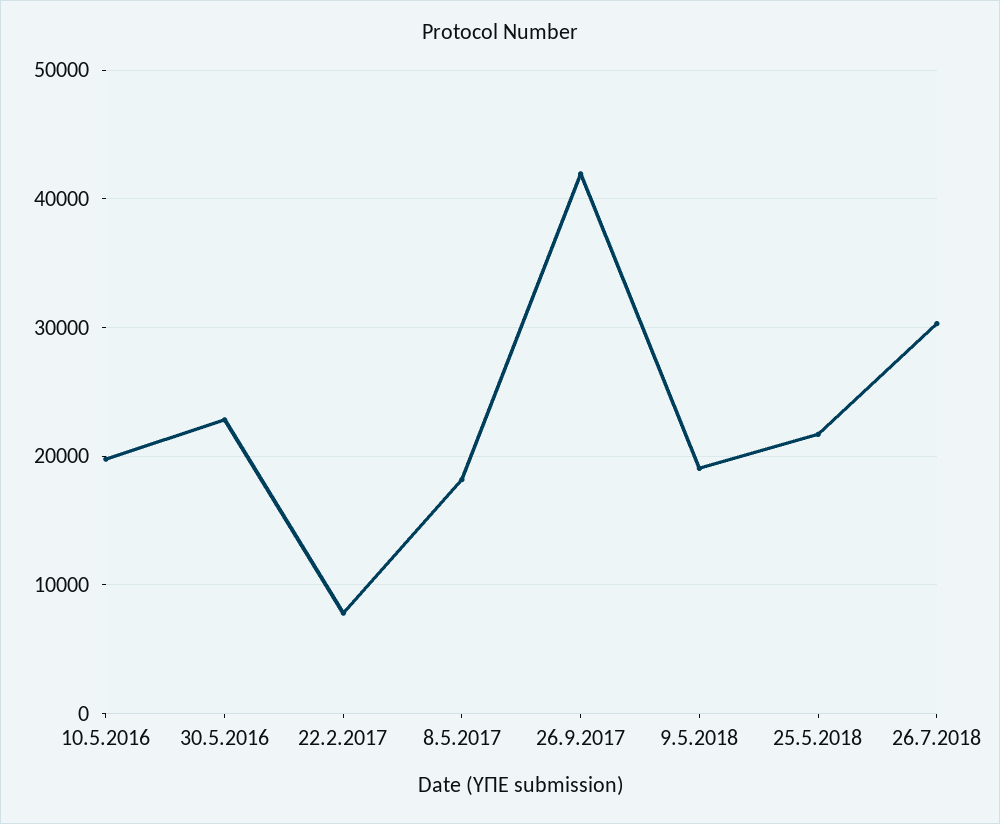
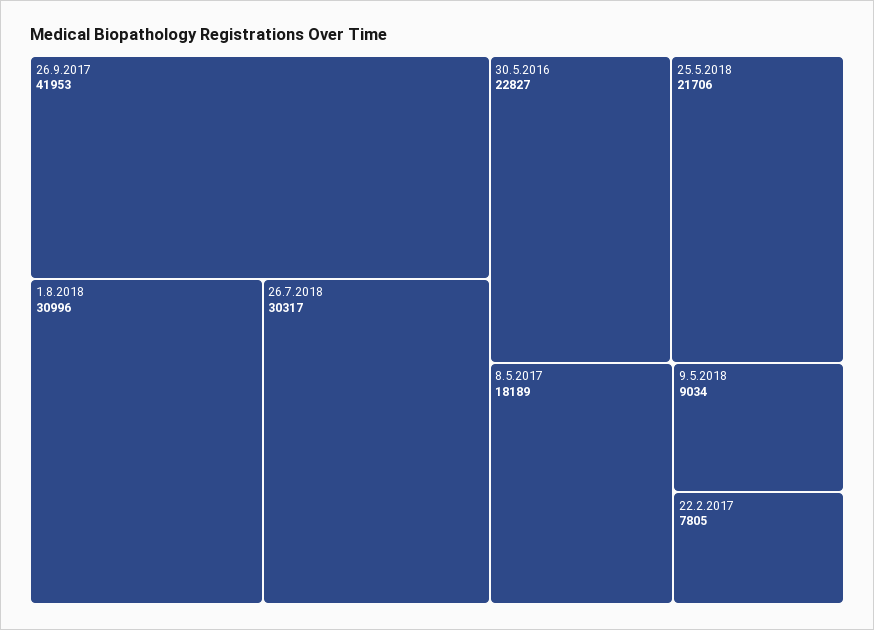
10.5.2016: 20000 -> none
9.5.2018: 19000 -> 9034
1.8.2018: none -> 30996

